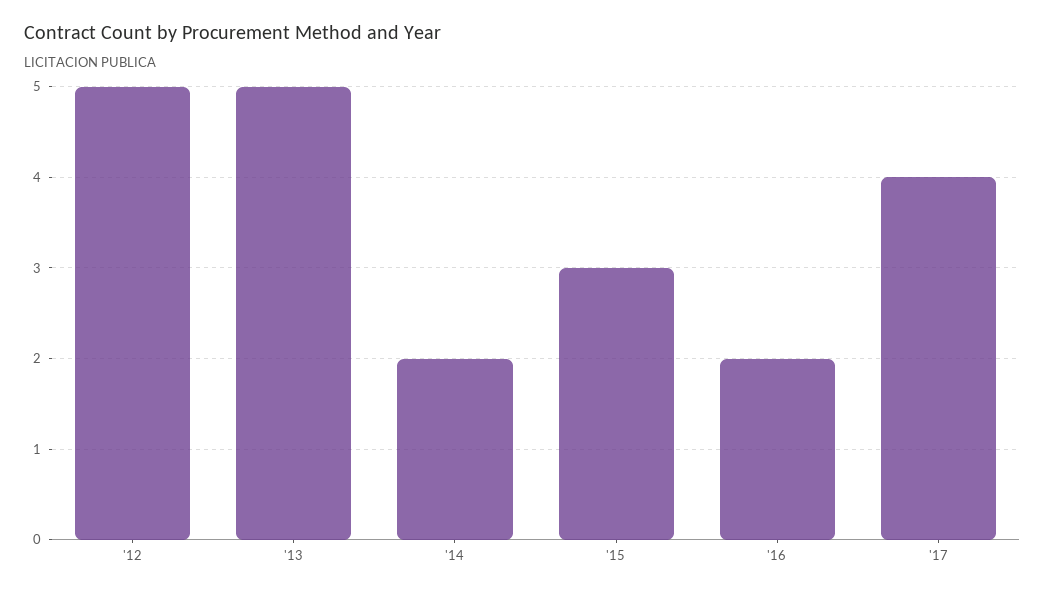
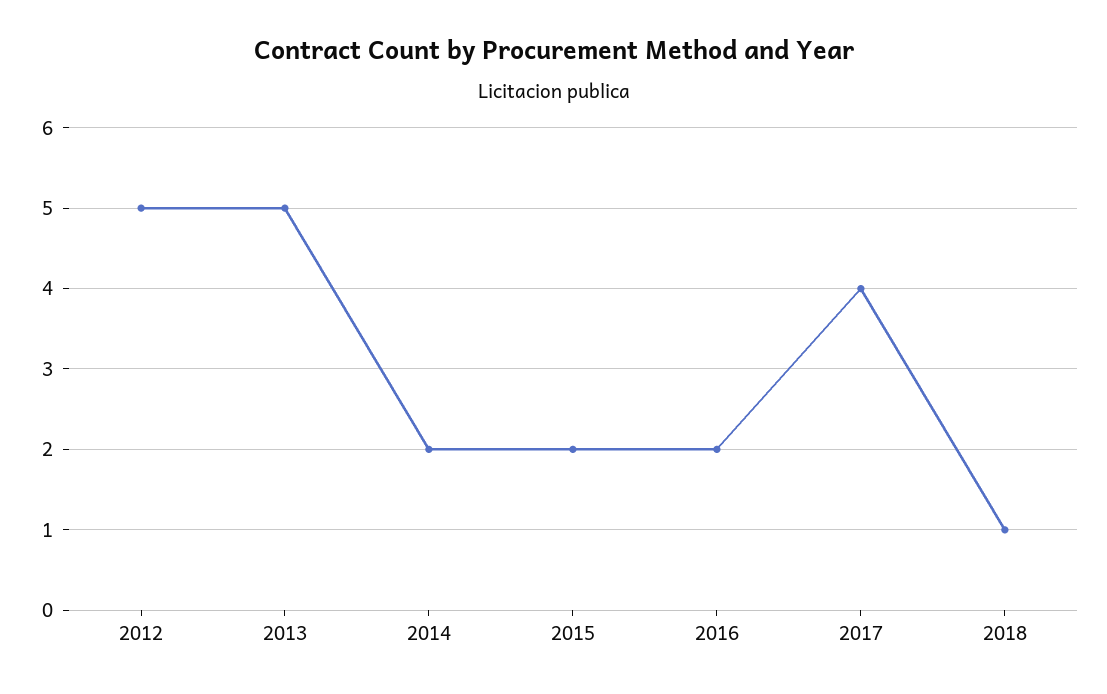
'15: 3 -> 2
2018: none -> 1

